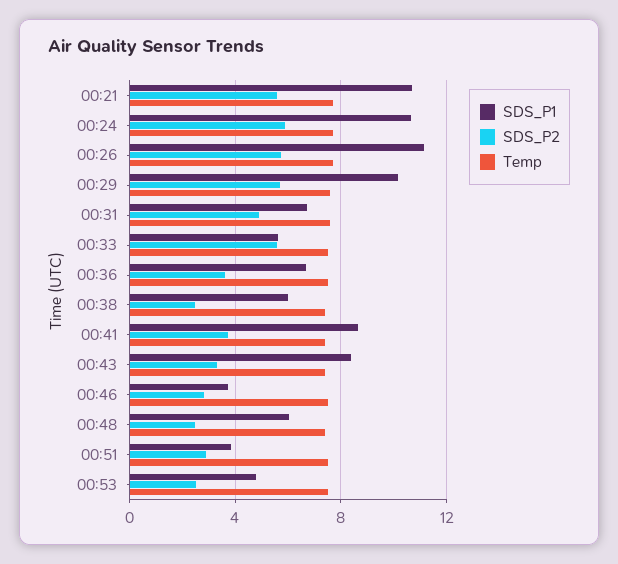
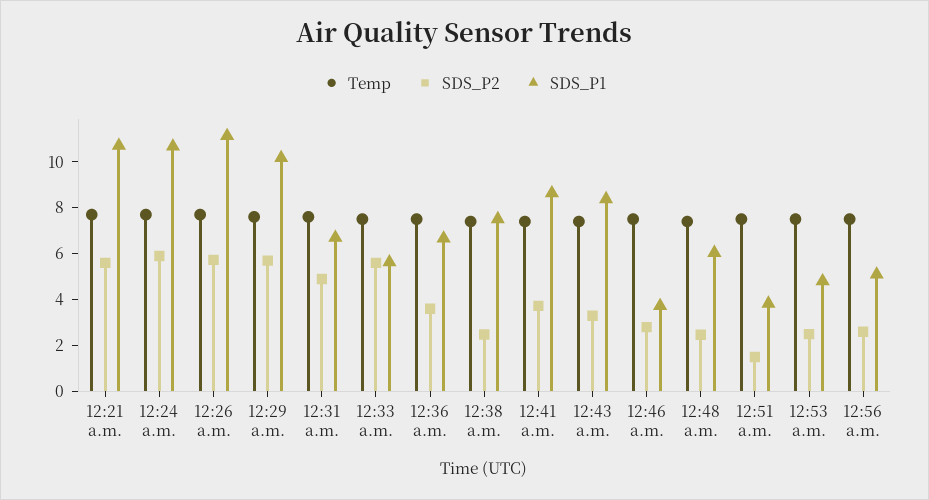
SDS_P1, 00:38: 6 -> 7.5
SDS_P2, 00:51: 3 -> 1.5
Temp, 12:56 a.m.: none -> 7.5
SDS_P2, 12:56 a.m.: none -> 2.5
SDS_P1, 12:56 a.m.: none -> 5

